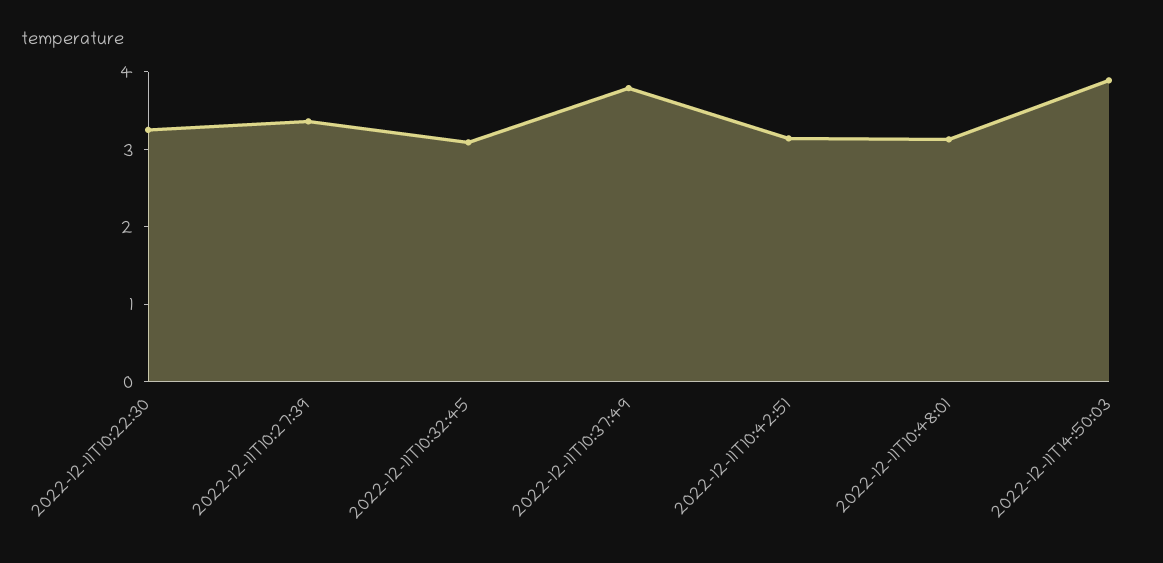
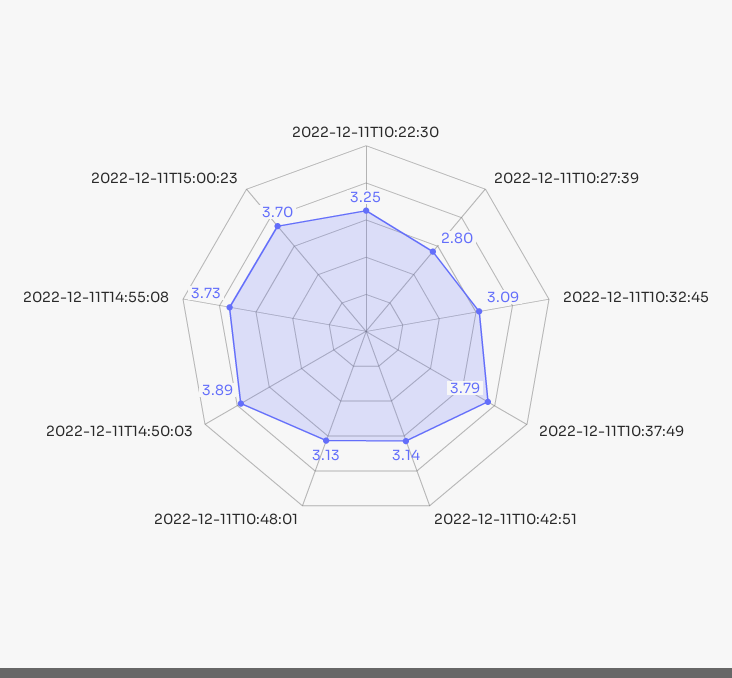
2022-12-11T10:27:39: 3.4 -> 2.8
2022-12-11T14:55:08: none -> 3.73
2022-12-11T15:00:23: none -> 3.7

